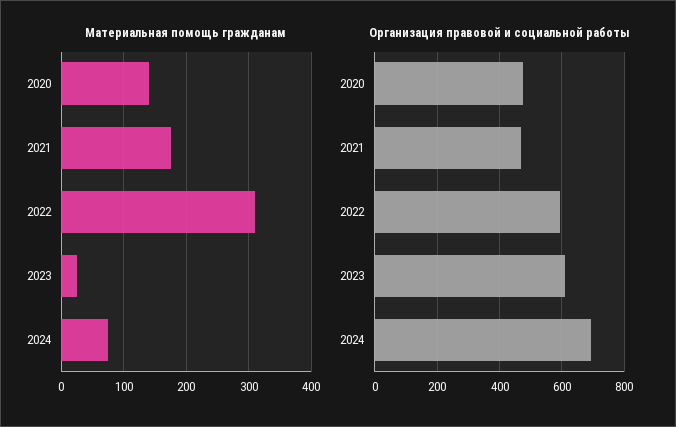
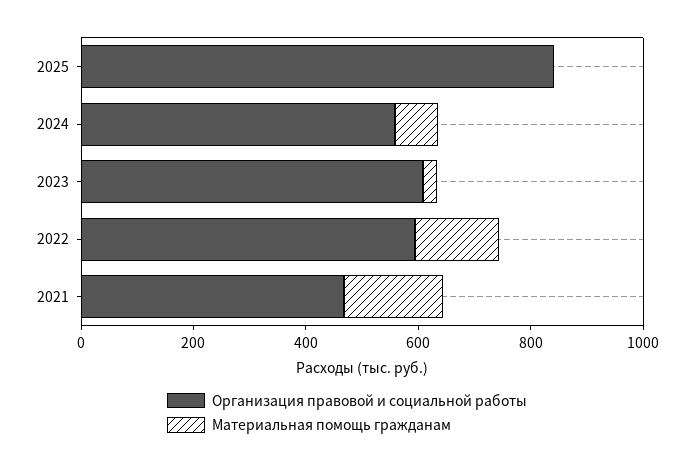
Материальная помощь гражданам, 2020: 140 -> none
Материальная помощь гражданам, 2022: 310 -> 150
Организация правовой и социальной работы, 2020: 480 -> none
Организация правовой и социальной работы, 2024: 700 -> 550
Организация правовой и социальной работы, 2025: none -> 850
Материальная помощь гражданам, 2025: none -> 0

